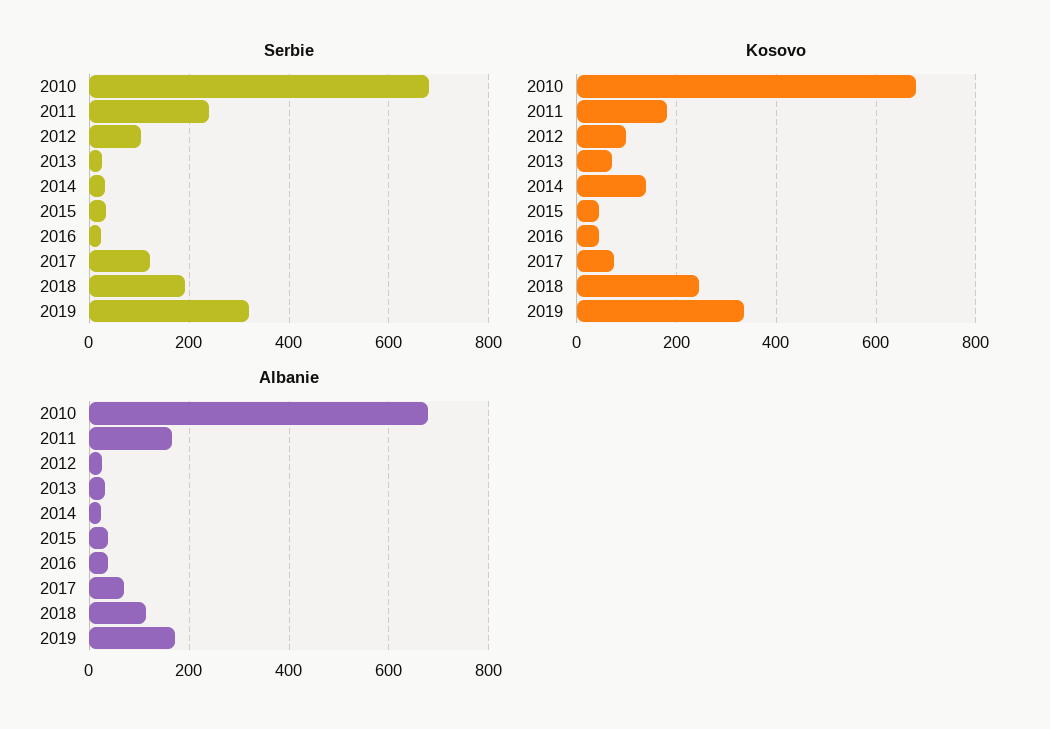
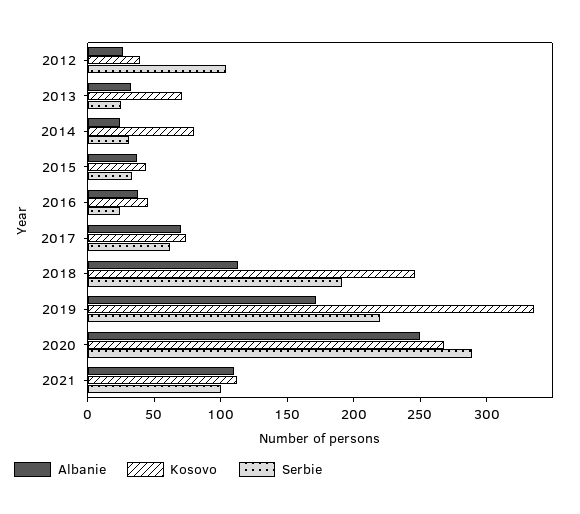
Serbie, 2010: 680 -> none
Serbie, 2011: 240 -> none
Serbie, 2017: 120 -> 60
Serbie, 2019: 320 -> 220
Kosovo, 2010: 680 -> none
Kosovo, 2011: 180 -> none
Kosovo, 2012: 100 -> 40
Kosovo, 2014: 140 -> 80
Albanie, 2010: 680 -> none
Albanie, 2011: 160 -> none
Albanie, 2020: none -> 250
Kosovo, 2020: none -> 270
Serbie, 2020: none -> 290
Albanie, 2021: none -> 110
Kosovo, 2021: none -> 110
Serbie, 2021: none -> 100

